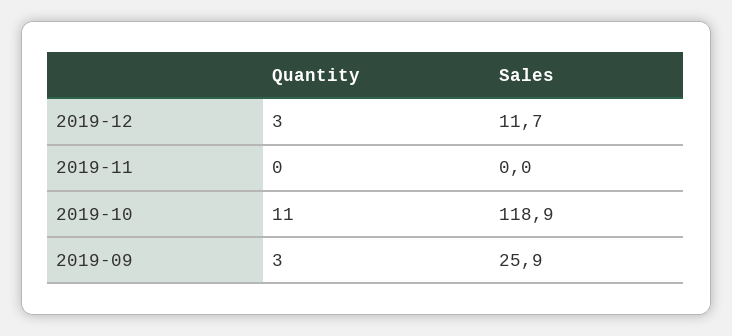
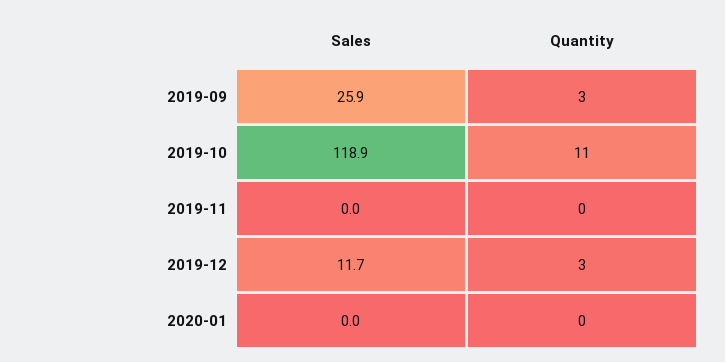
Sales, 2020-01: none -> 0
Quantity, 2020-01: none -> 0

